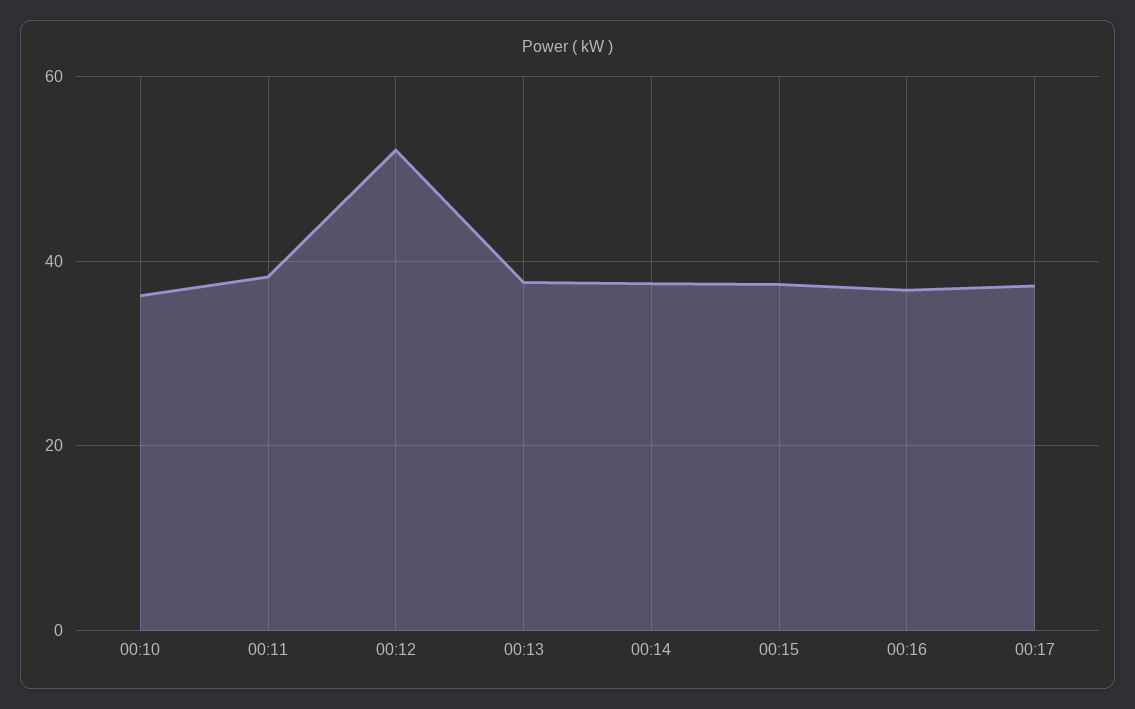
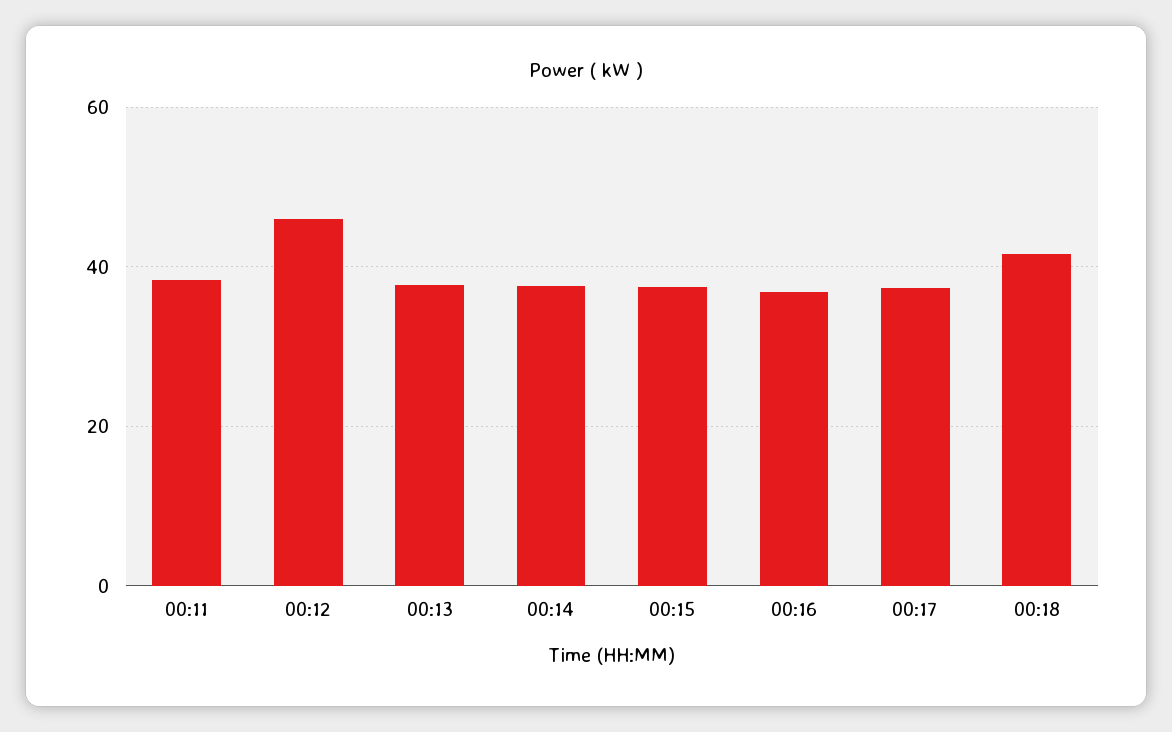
00:10: 36 -> none
00:12: 52 -> 46
00:18: none -> 42

